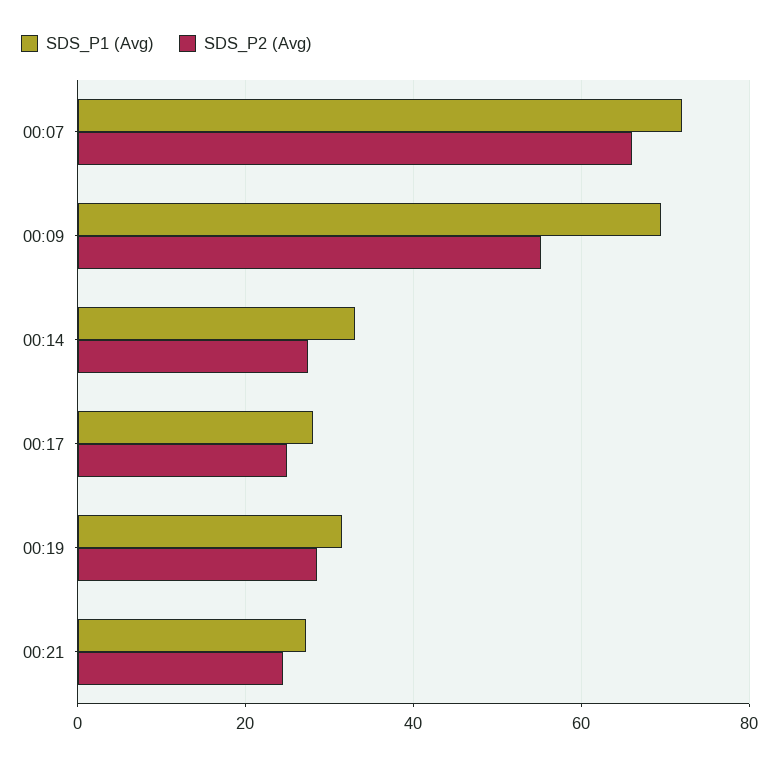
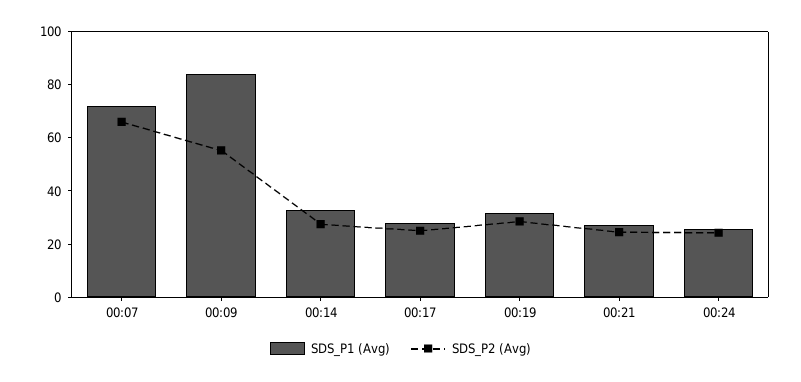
SDS_P1 (Avg), 00:09: 70 -> 85
SDS_P1 (Avg), 00:24: none -> 25
SDS_P2 (Avg), 00:24: none -> 25

